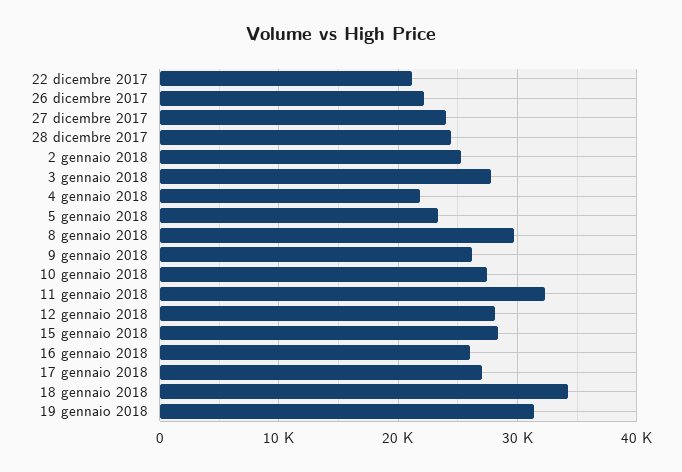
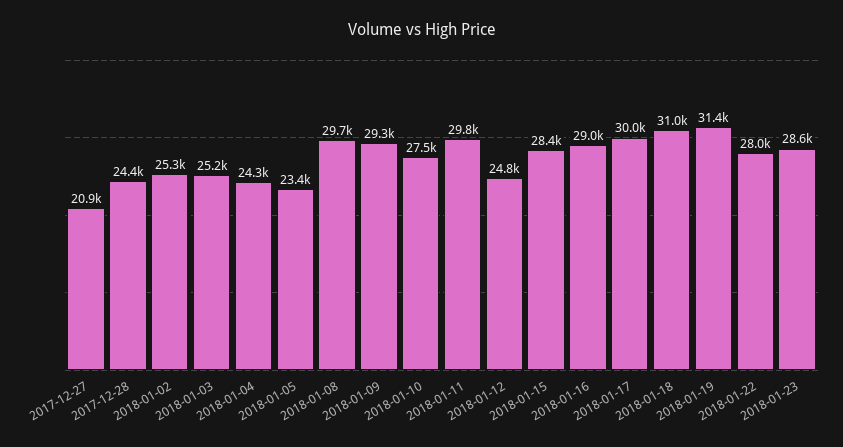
22 dicembre 2017: 21000 -> none
26 dicembre 2017: 22000 -> none
27 dicembre 2017: 24000 -> 20900
3 gennaio 2018: 28000 -> 25200
4 gennaio 2018: 22000 -> 24300
9 gennaio 2018: 26000 -> 29300
11 gennaio 2018: 32000 -> 29800
12 gennaio 2018: 28000 -> 24800
16 gennaio 2018: 26000 -> 29000
17 gennaio 2018: 27000 -> 30000
18 gennaio 2018: 34000 -> 31000
2018-01-22: none -> 28000
2018-01-23: none -> 28600

